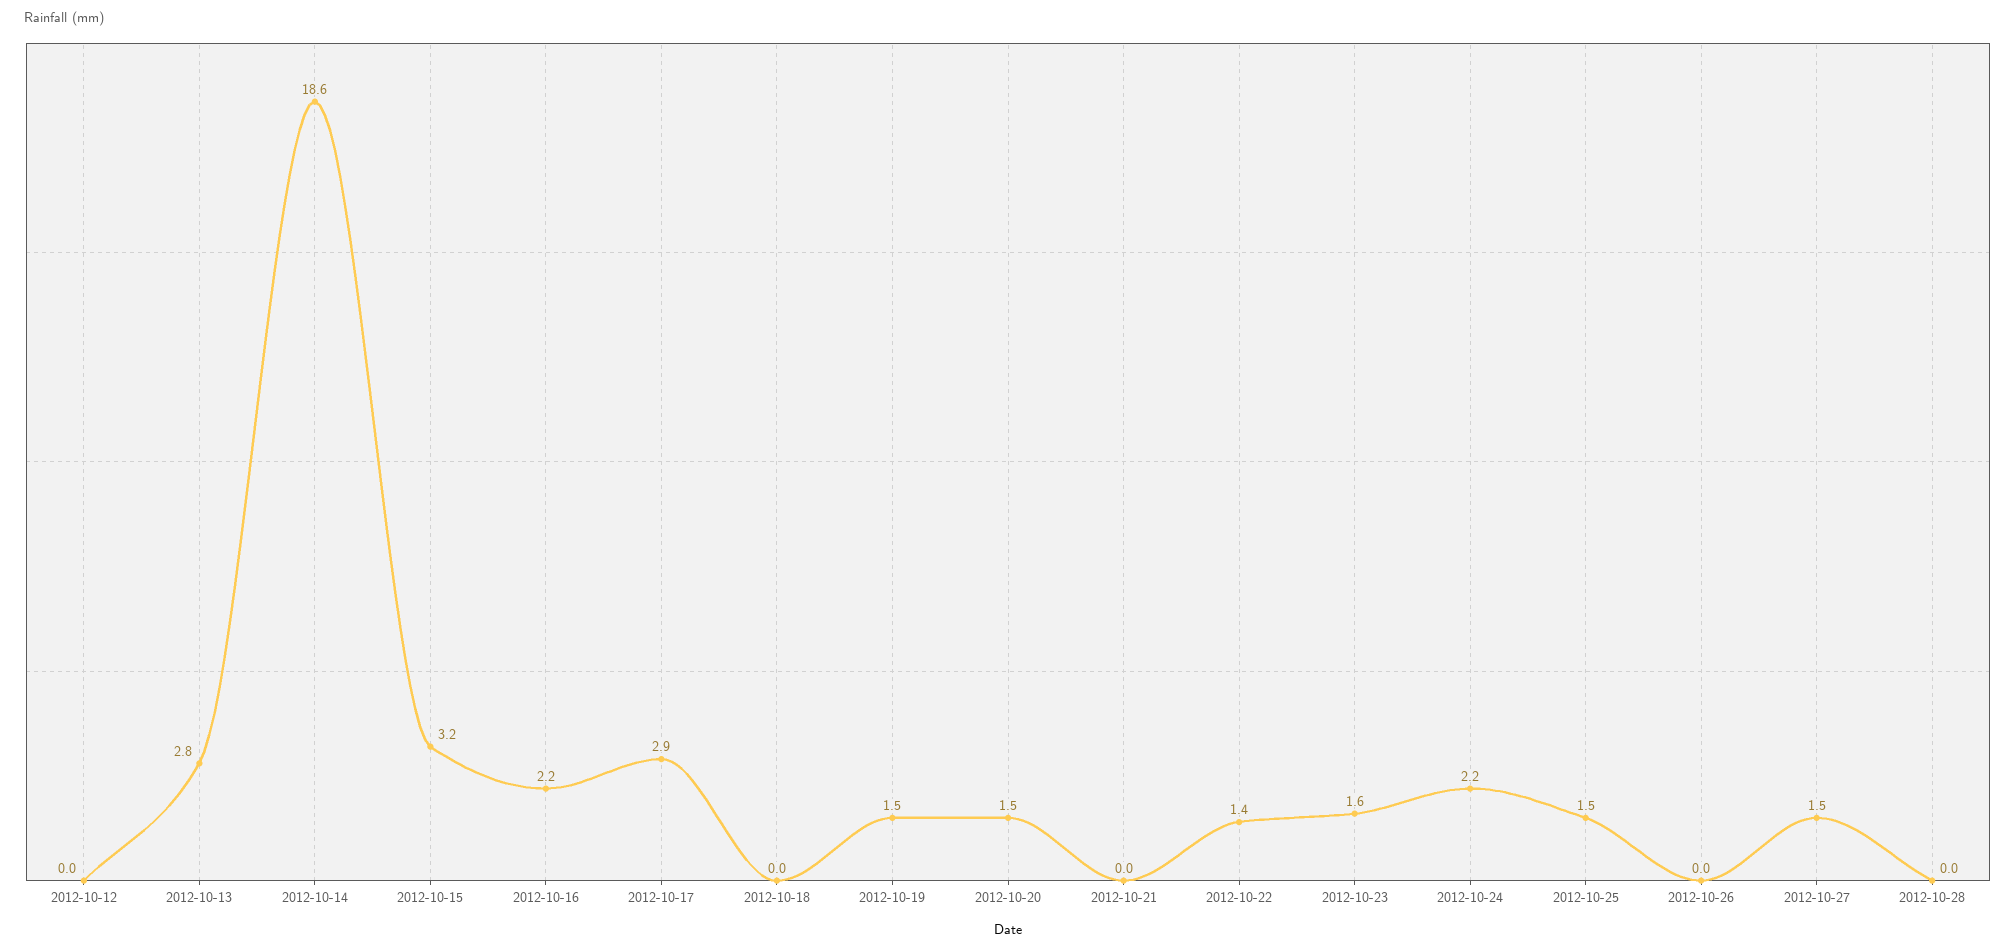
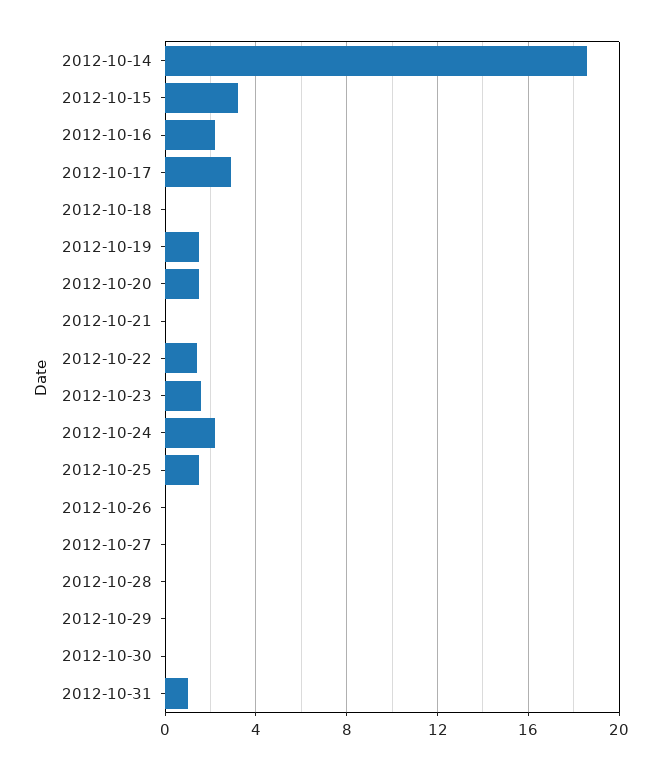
2012-10-12: 0 -> none
2012-10-13: 2.8 -> none
2012-10-27: 1.5 -> 0
2012-10-29: none -> 0
2012-10-30: none -> 0
2012-10-31: none -> 1

